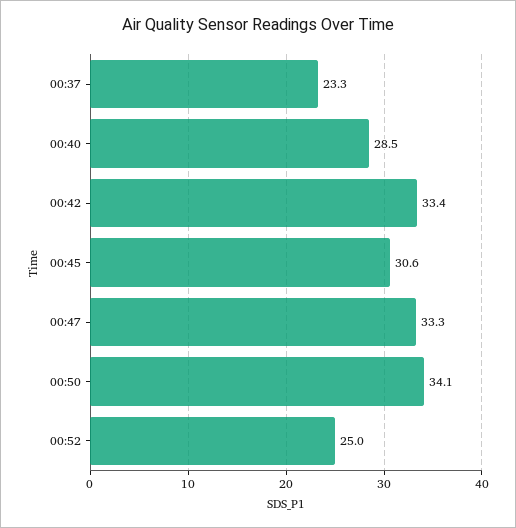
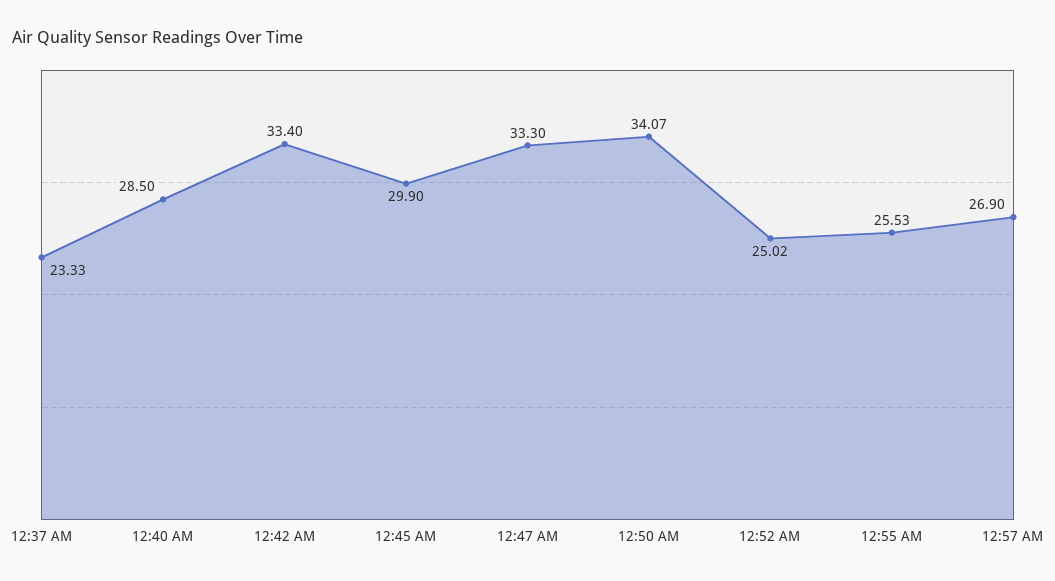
00:45: 30.6 -> 29.9
12:55 AM: none -> 25.53
12:57 AM: none -> 26.9

